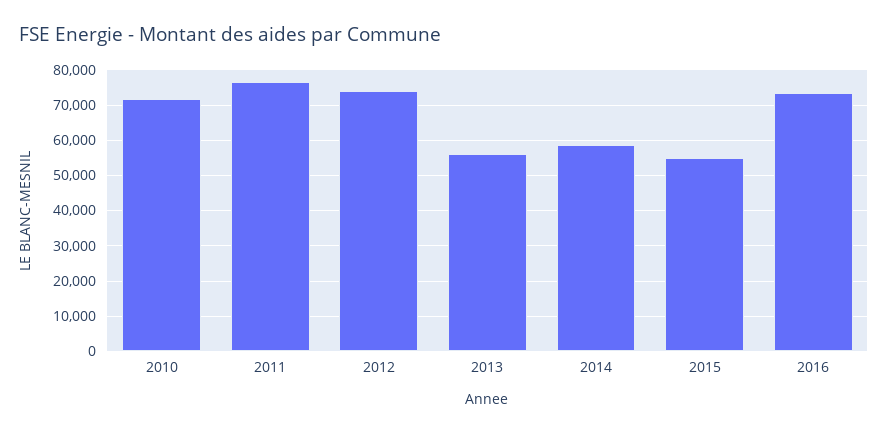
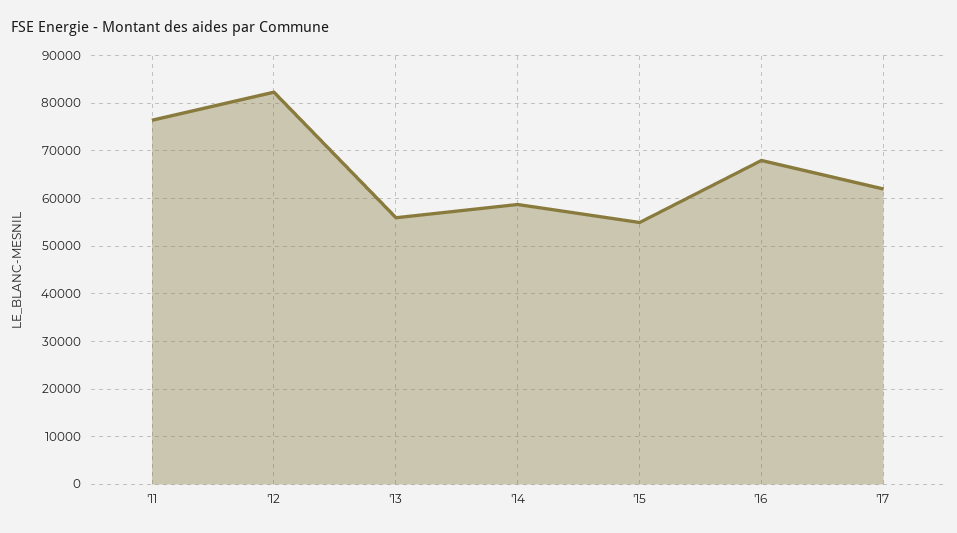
2010: 72000 -> none
2012: 74000 -> 82000
2016: 74000 -> 68000
'17: none -> 62000

